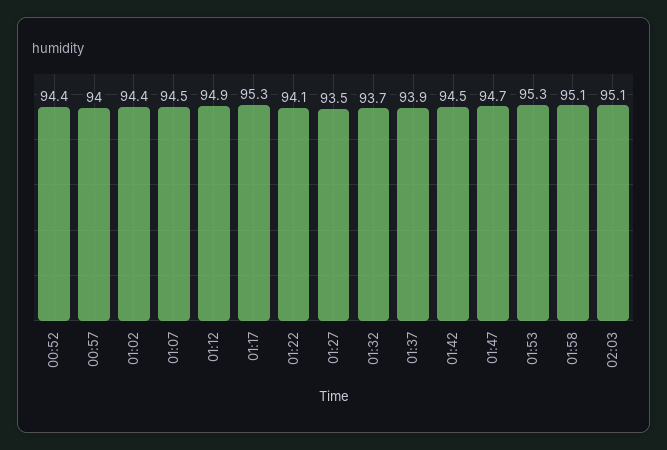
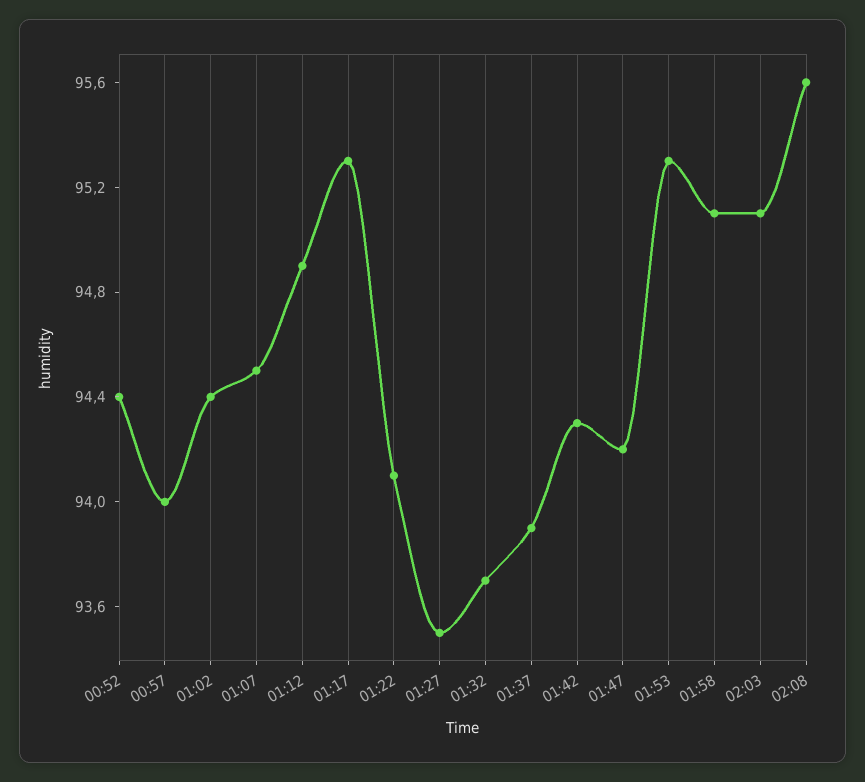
01:42: 94.5 -> 94.3
01:47: 94.7 -> 94.2
02:08: none -> 95.6

